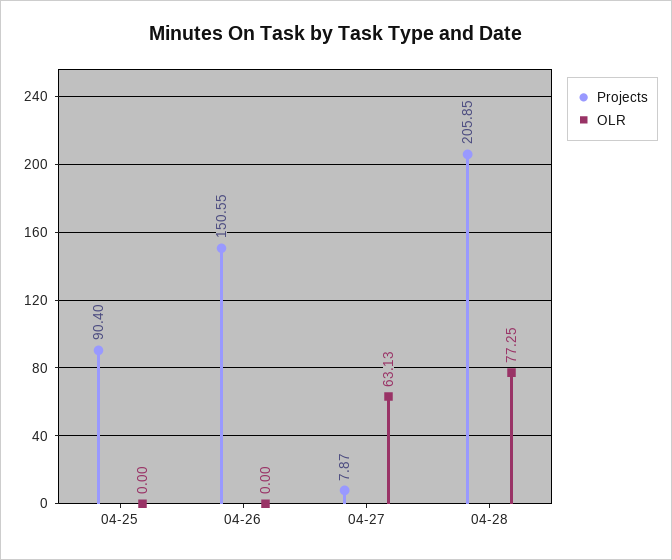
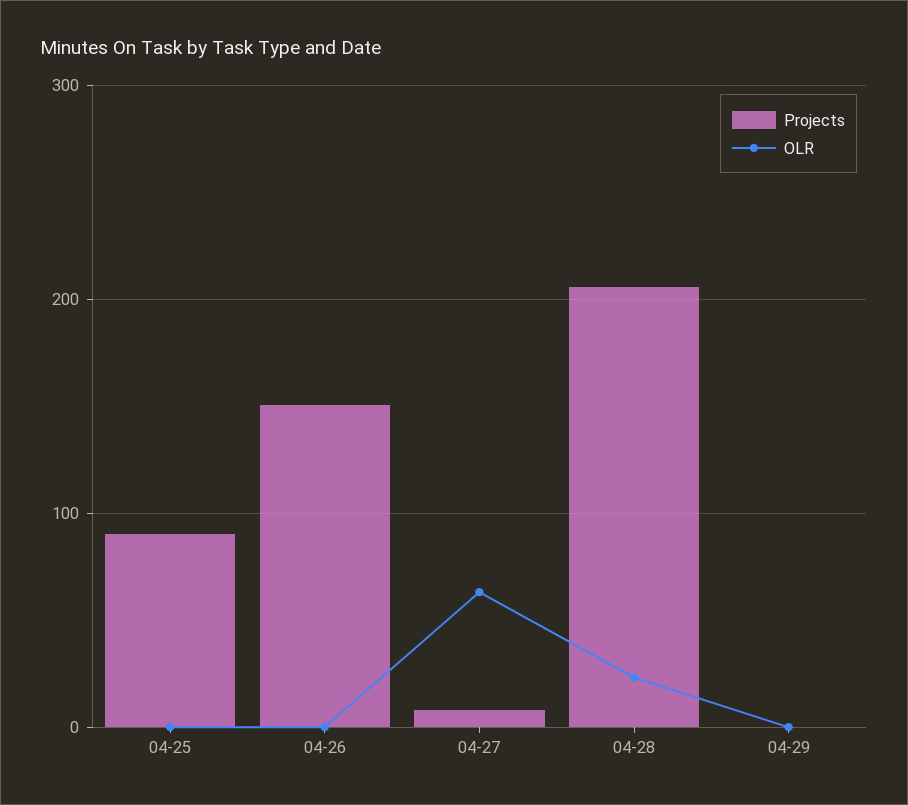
OLR, 04-28: 77.25 -> 20
Projects, 04-29: none -> 0
OLR, 04-29: none -> 0

